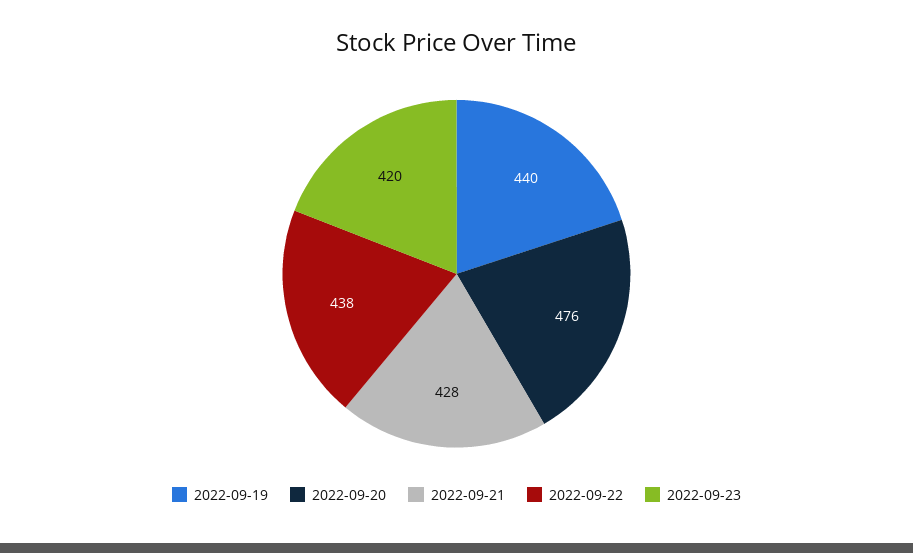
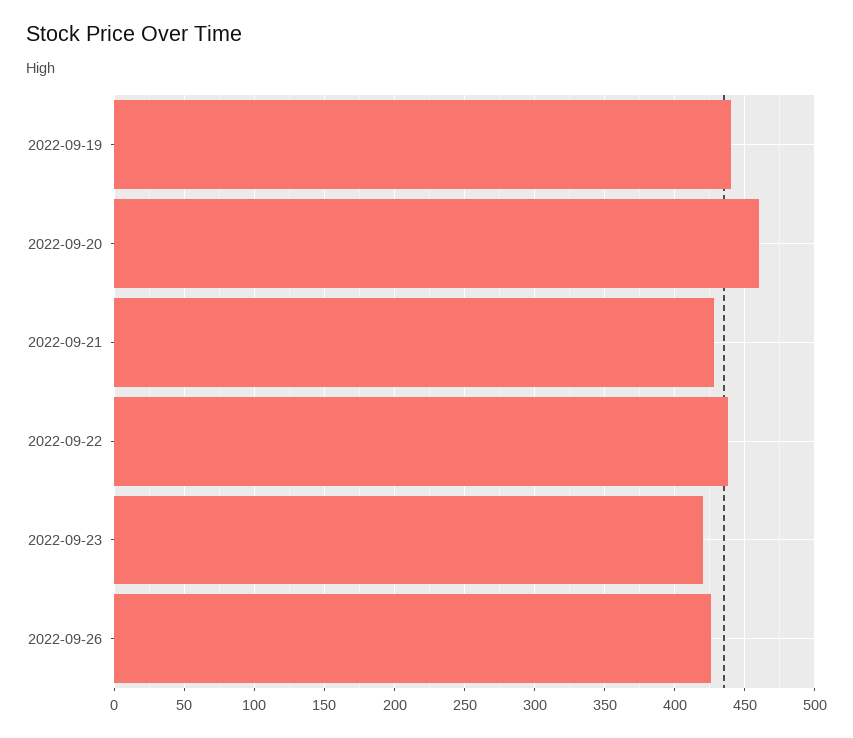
2022-09-20: 476 -> 460
2022-09-26: none -> 425

